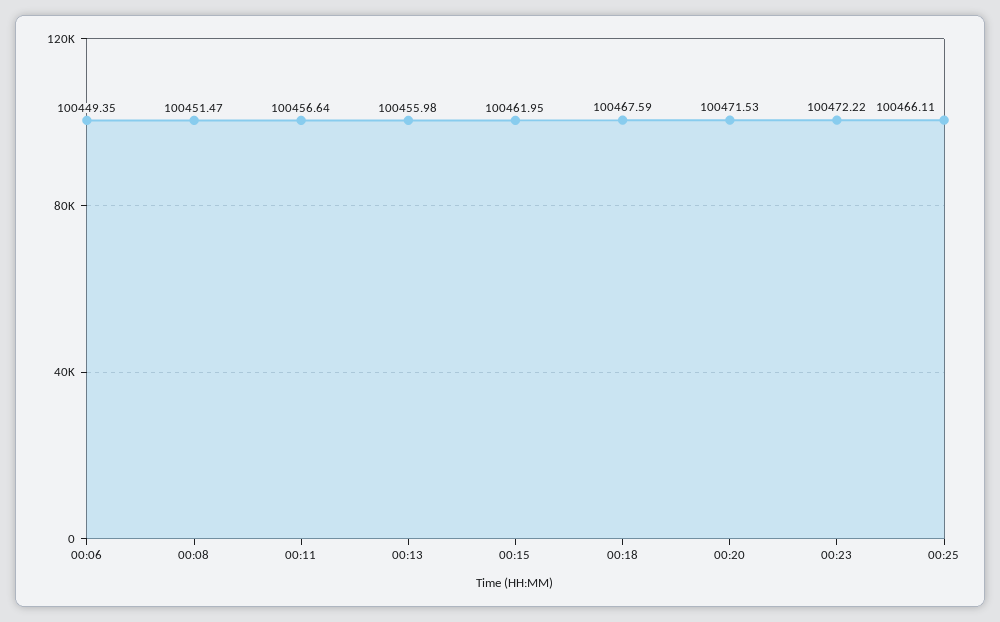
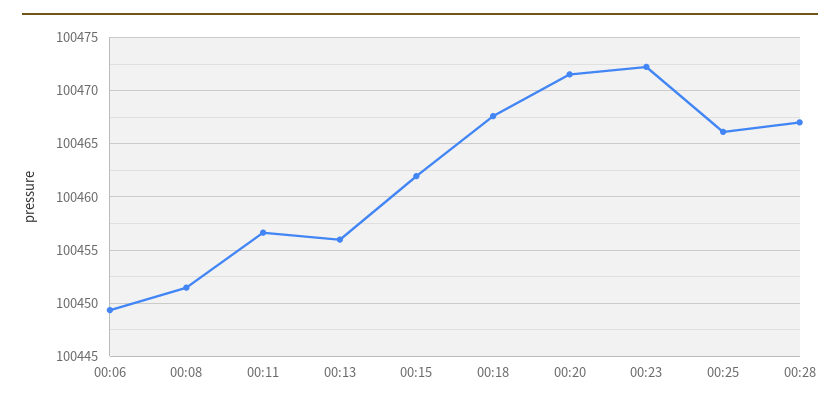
00:28: none -> 100467

